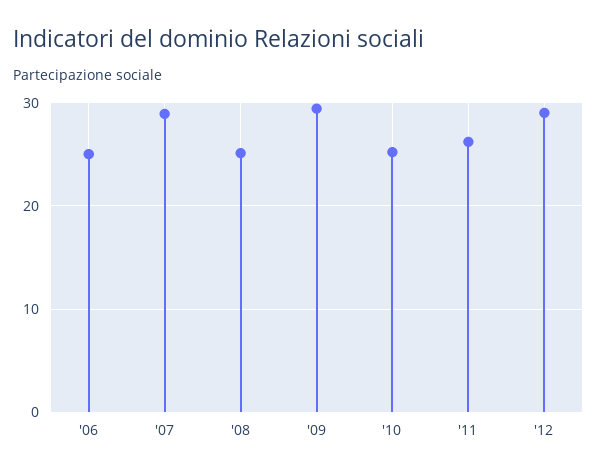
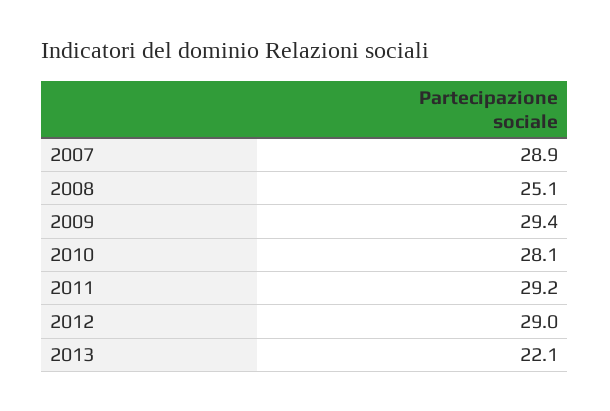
'06: 25 -> none
'10: 25 -> 28.1
'11: 26 -> 29.2
2013: none -> 22.1

